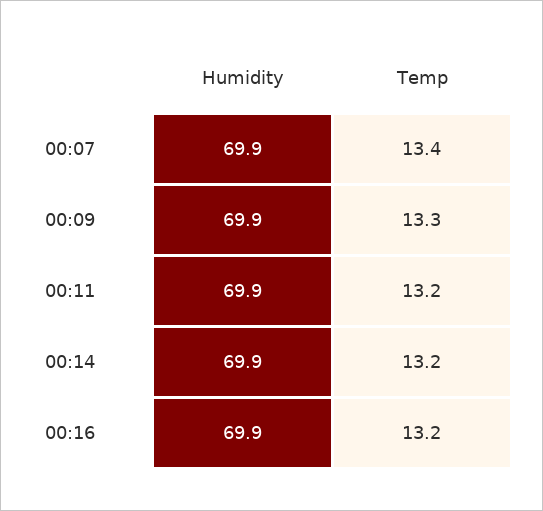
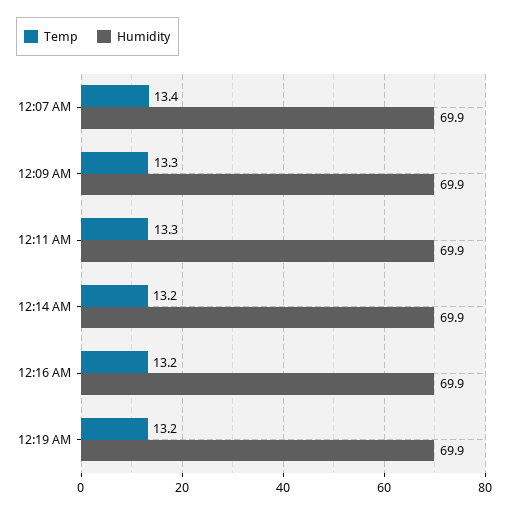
Temp, 00:11: 13.2 -> 13.3
Temp, 12:19 AM: none -> 13.2
Humidity, 12:19 AM: none -> 69.9

